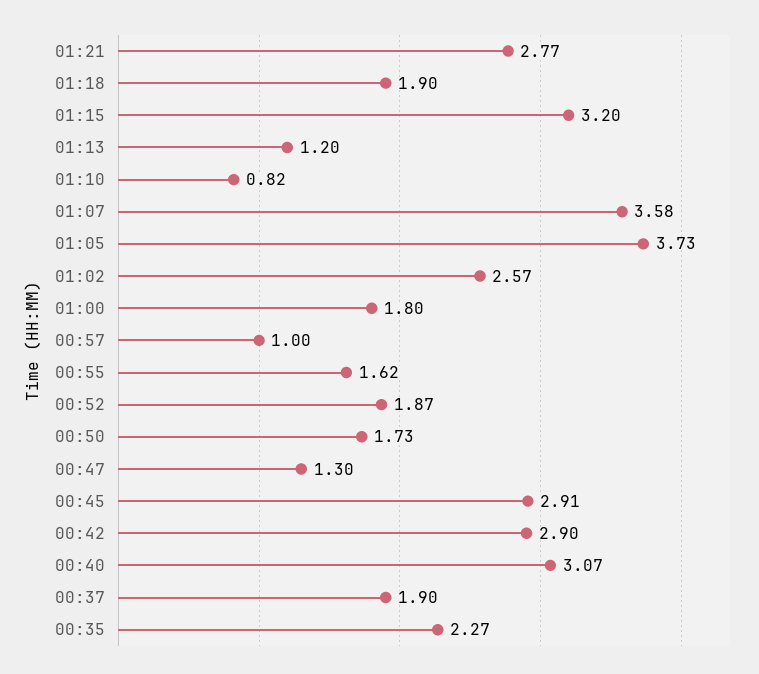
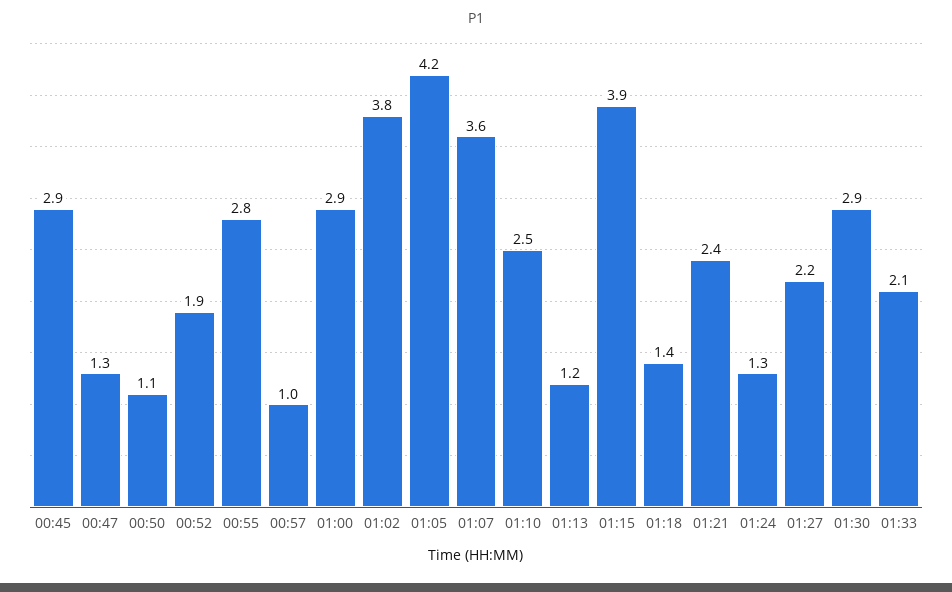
01:21: 2.77 -> 2.4
01:18: 1.9 -> 1.4
01:15: 3.2 -> 3.9
01:10: 0.82 -> 2.5
01:05: 3.73 -> 4.2
01:02: 2.57 -> 3.8
01:00: 1.8 -> 2.9
00:55: 1.62 -> 2.8
00:50: 1.73 -> 1.1
00:42: 2.9 -> none
00:40: 3.07 -> none
00:37: 1.9 -> none
00:35: 2.27 -> none
01:24: none -> 1.3
01:27: none -> 2.2
01:30: none -> 2.9
01:33: none -> 2.1

